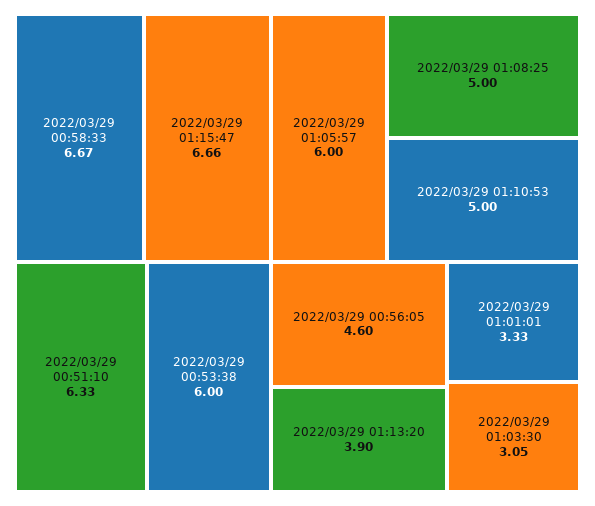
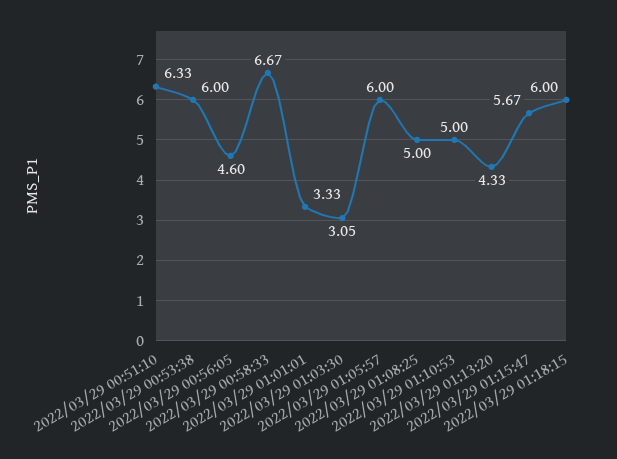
2022/03/29 01:15:47: 6.66 -> 5.67
2022/03/29 01:13:20: 3.9 -> 4.33
2022/03/29 01:18:15: none -> 6

